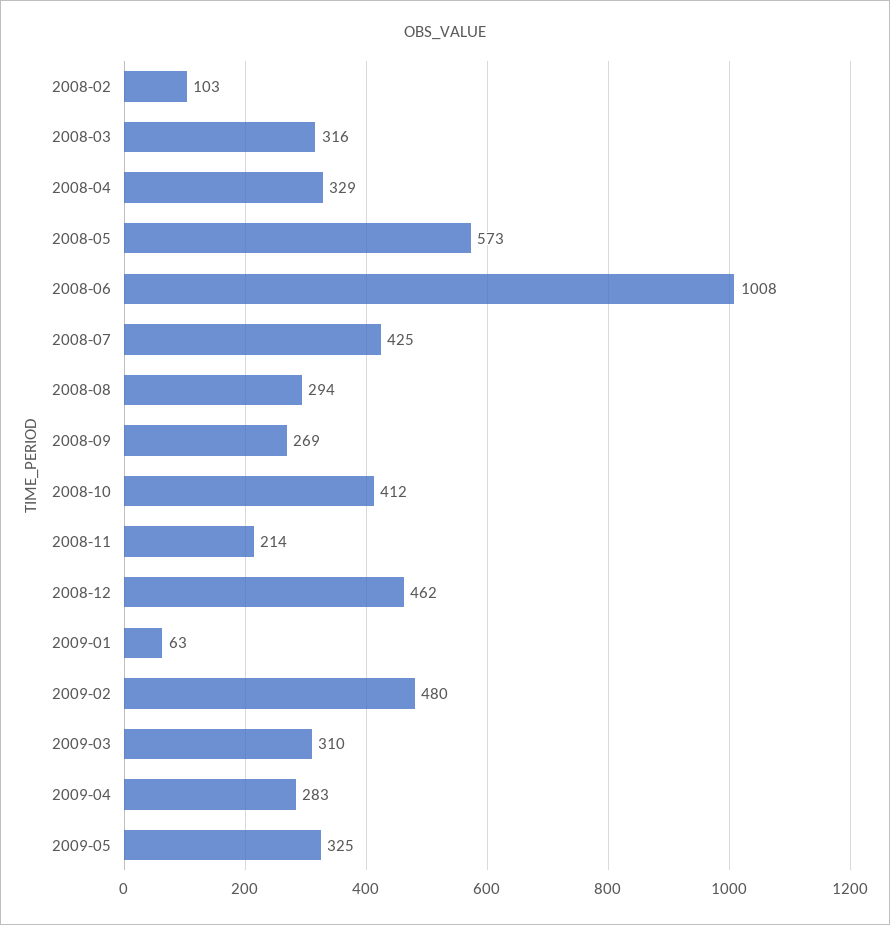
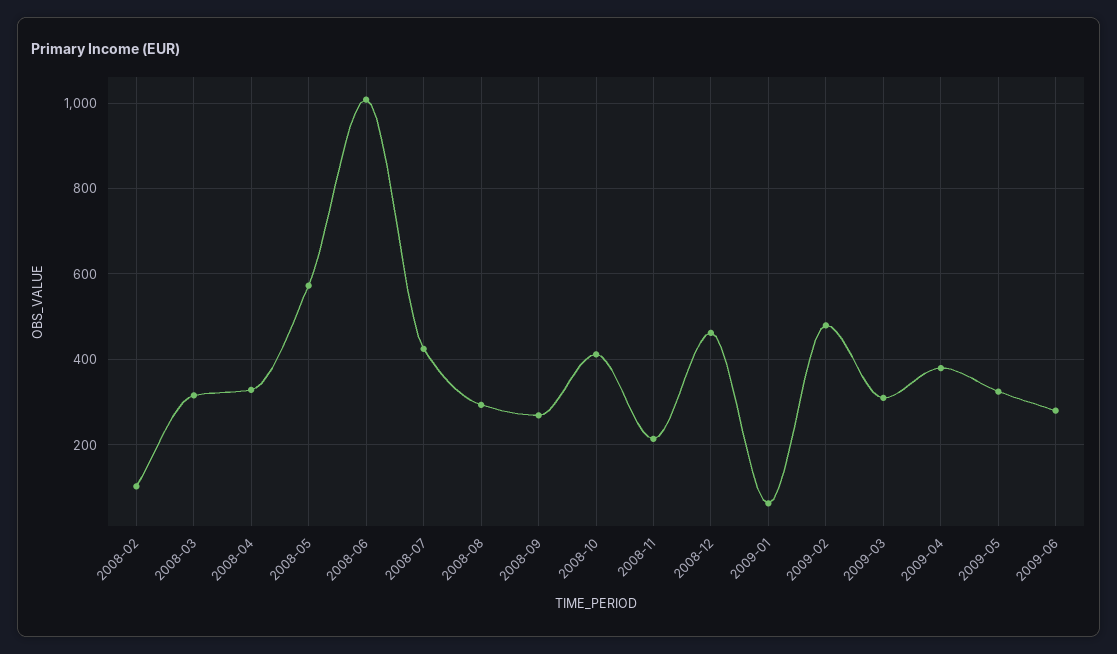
2009-04: 283 -> 380
2009-06: none -> 280

